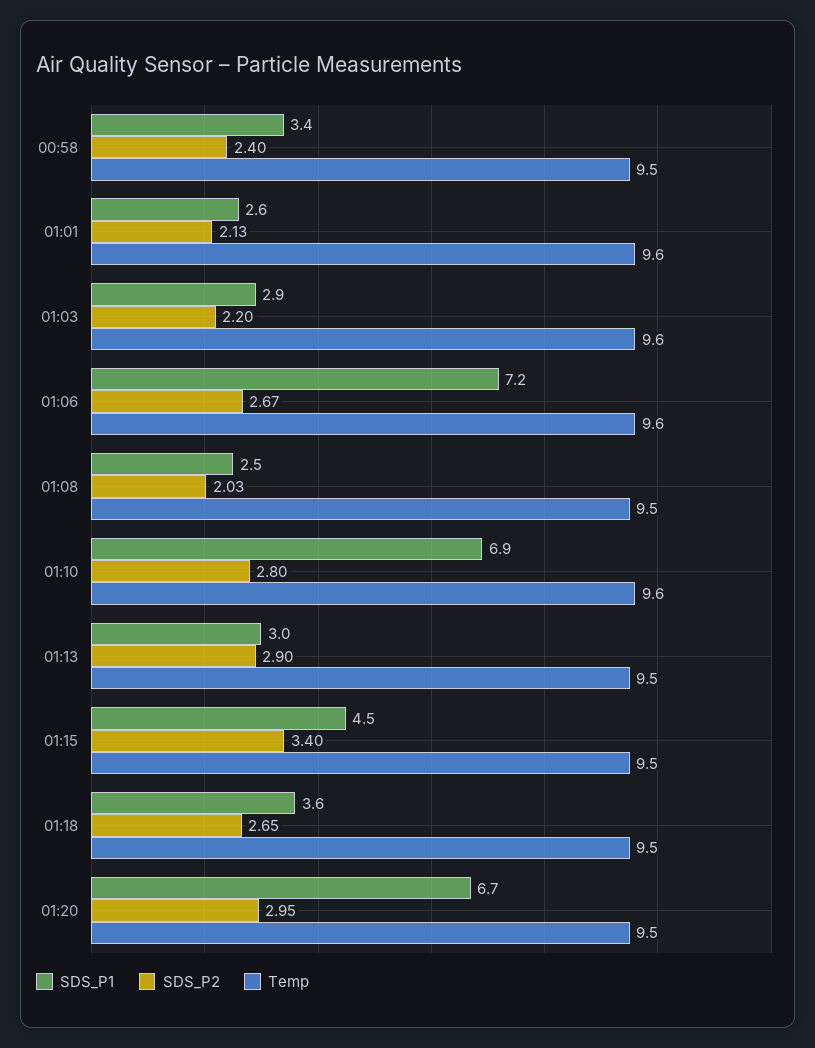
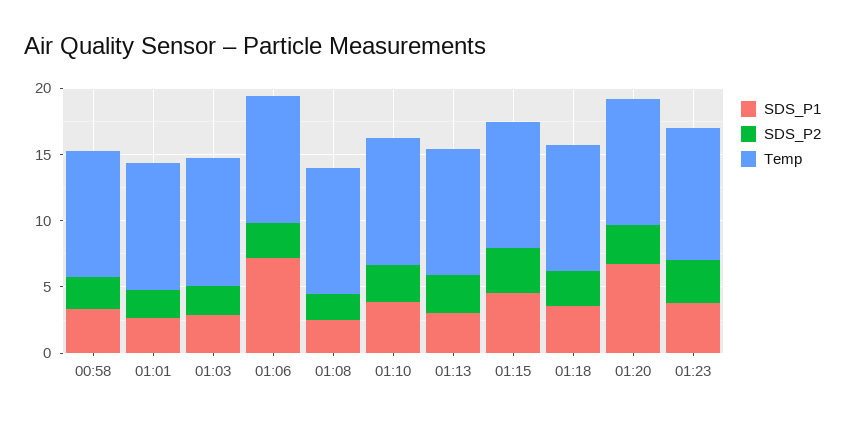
SDS_P1, 01:10: 6.9 -> 4
SDS_P1, 01:23: none -> 4
SDS_P2, 01:23: none -> 3
Temp, 01:23: none -> 10

